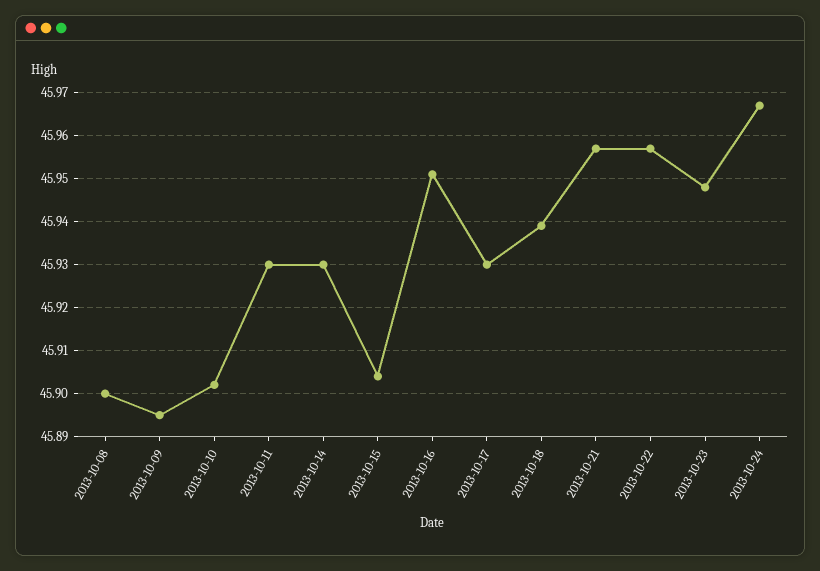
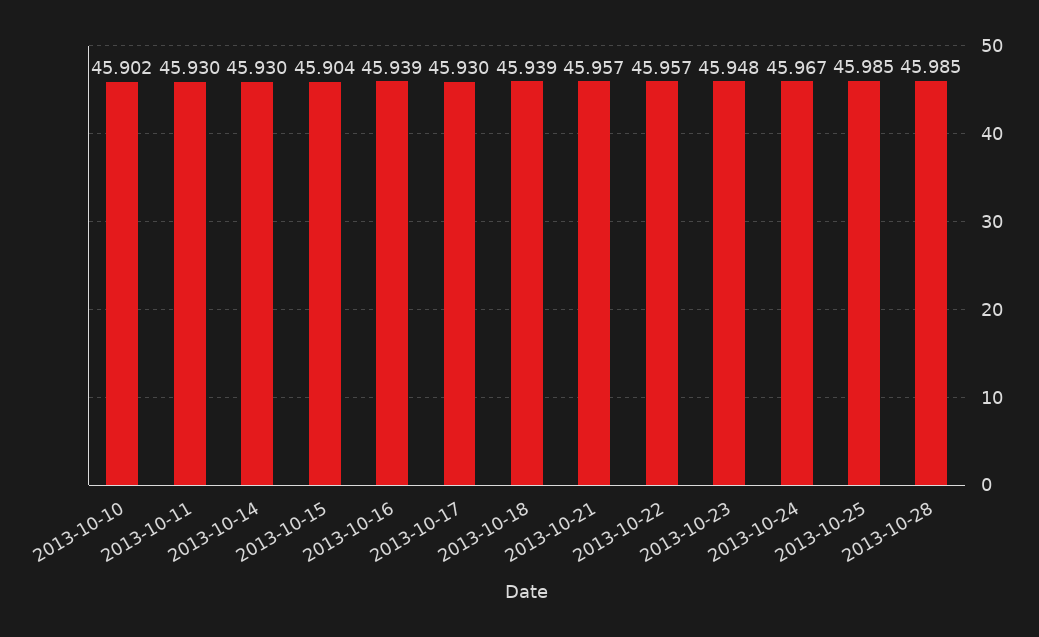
2013-10-08: 45.9 -> none
2013-10-09: 45.895 -> none
2013-10-16: 45.95 -> 45.939
2013-10-25: none -> 45.985
2013-10-28: none -> 45.985

